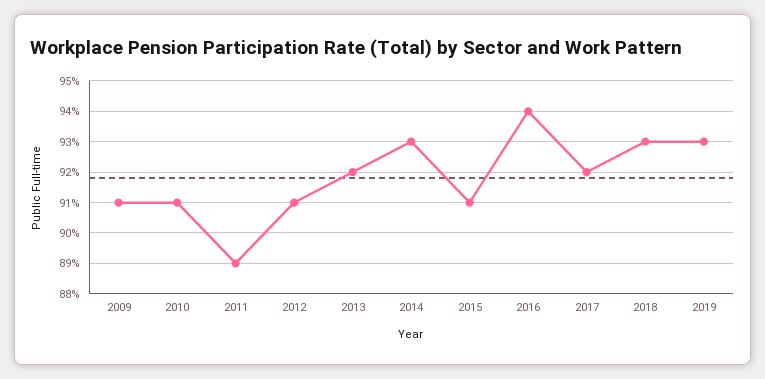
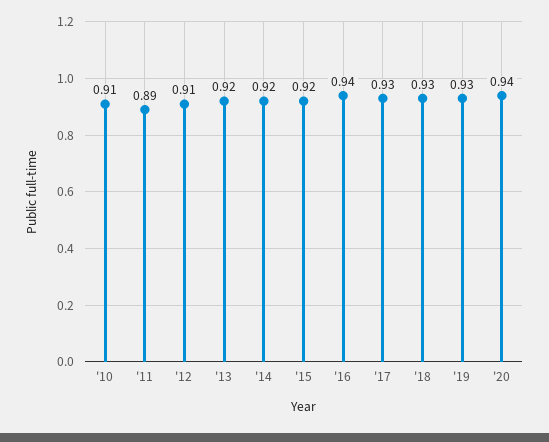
2009: 0.91 -> none
2014: 0.93 -> 0.92
2015: 0.91 -> 0.92
2017: 0.92 -> 0.93
'20: none -> 0.94

